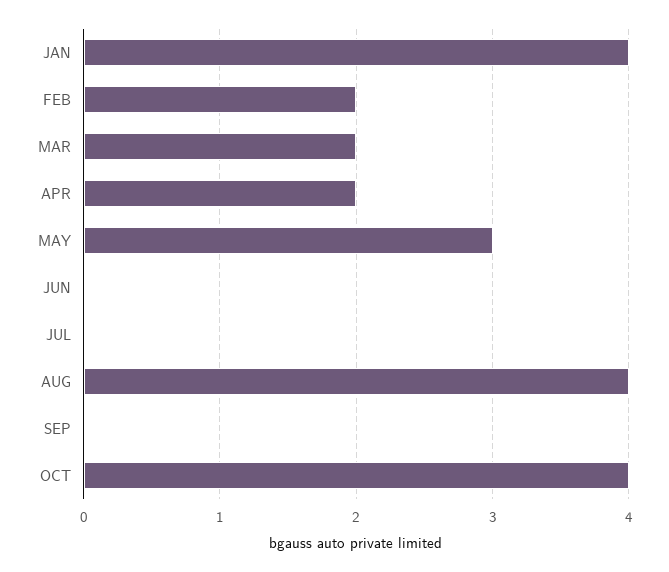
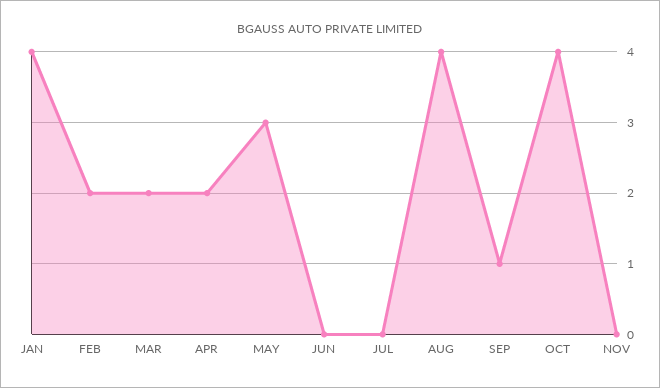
SEP: 0 -> 1
NOV: none -> 0

